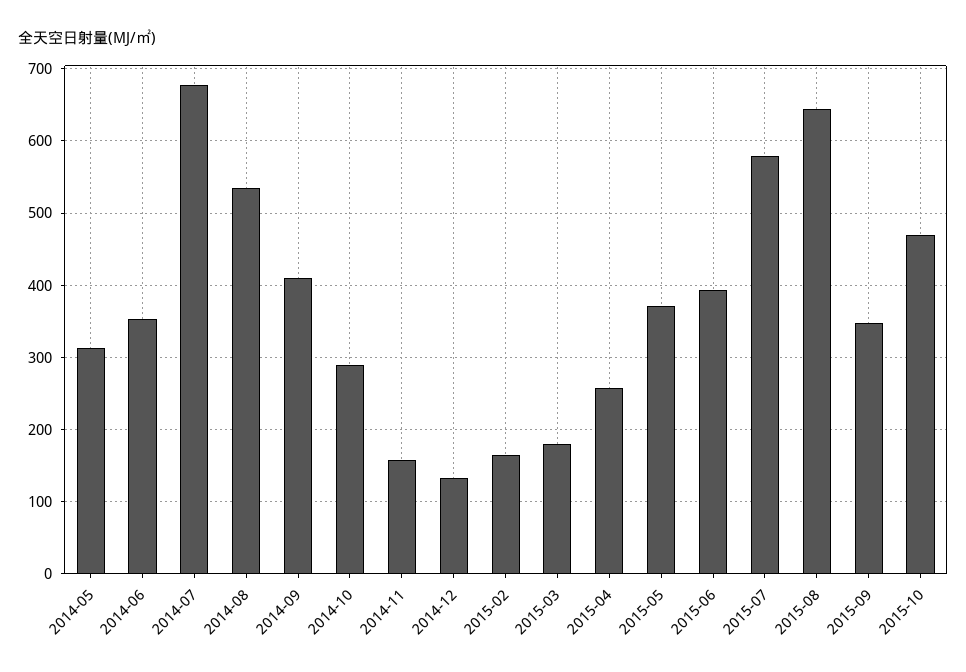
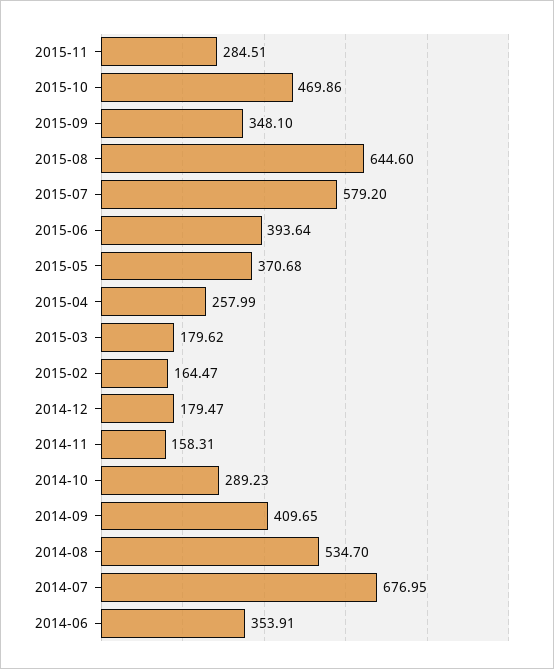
2014-05: 310 -> none
2014-12: 130 -> 179.47
2015-11: none -> 284.51

